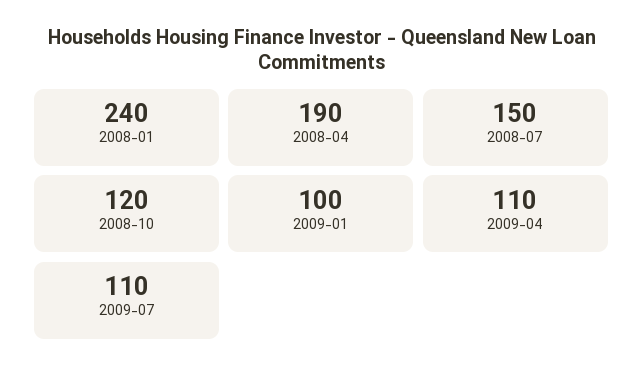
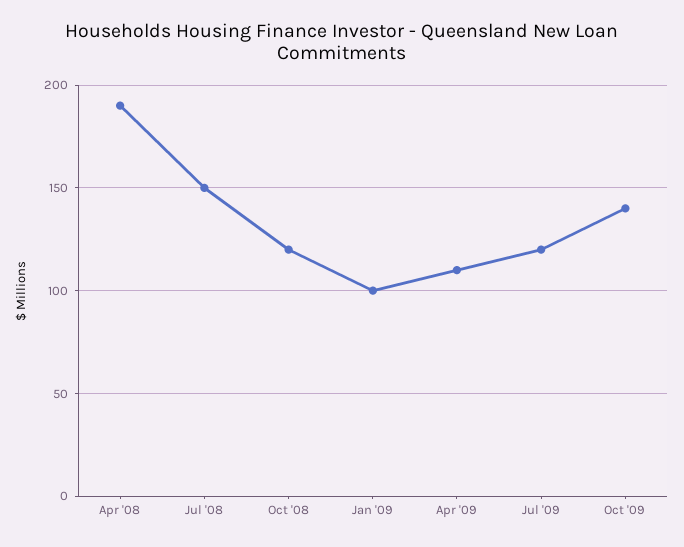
2008-01: 240 -> none
2009-07: 110 -> 120
Oct '09: none -> 140

